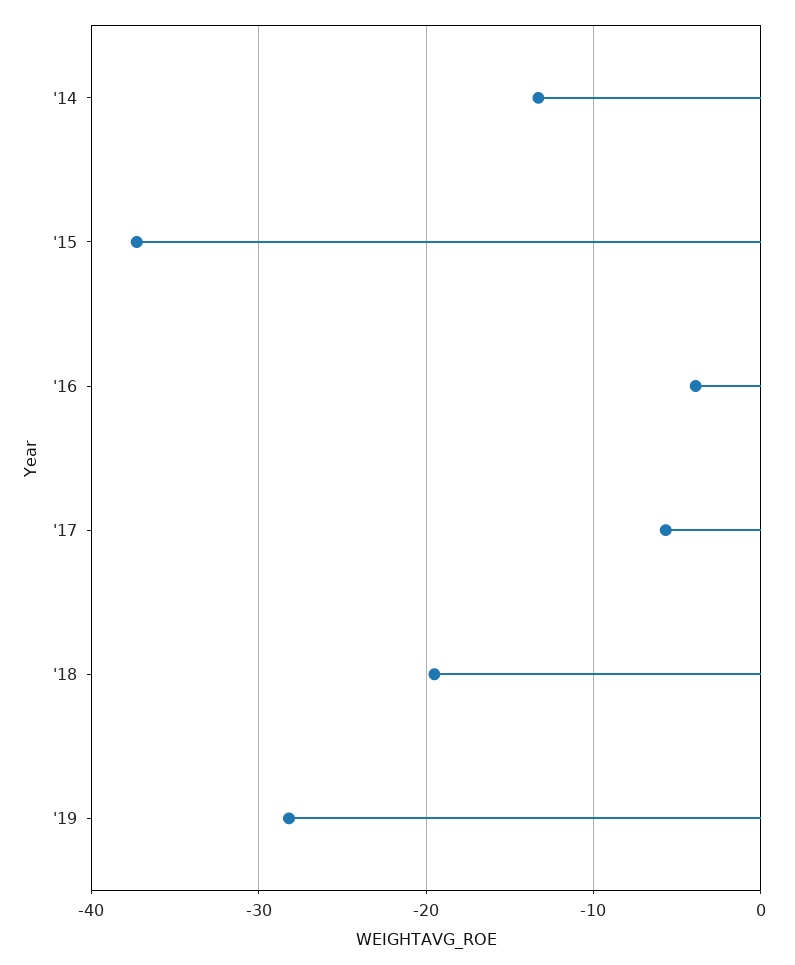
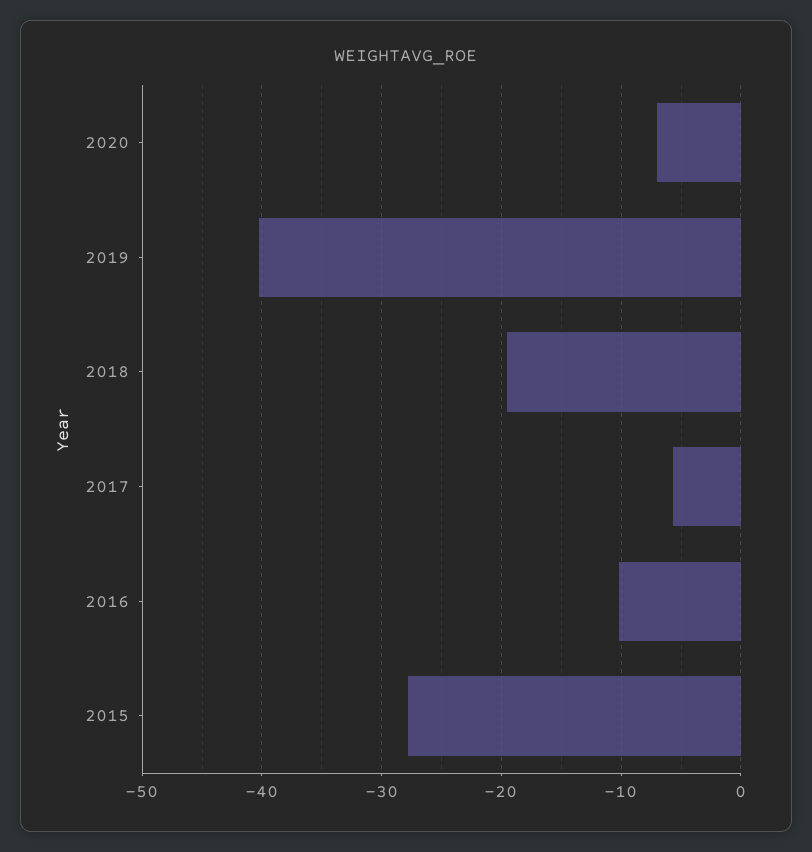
'14: -13 -> none
'15: -37 -> -28
'16: -4 -> -10
'19: -28 -> -40
2020: none -> -7

